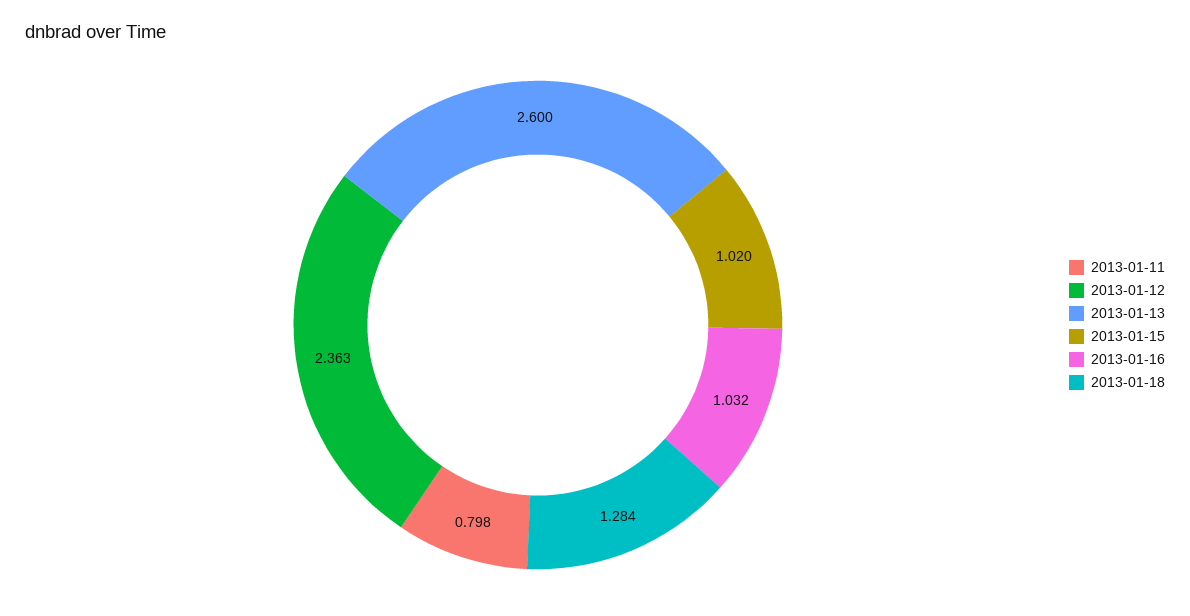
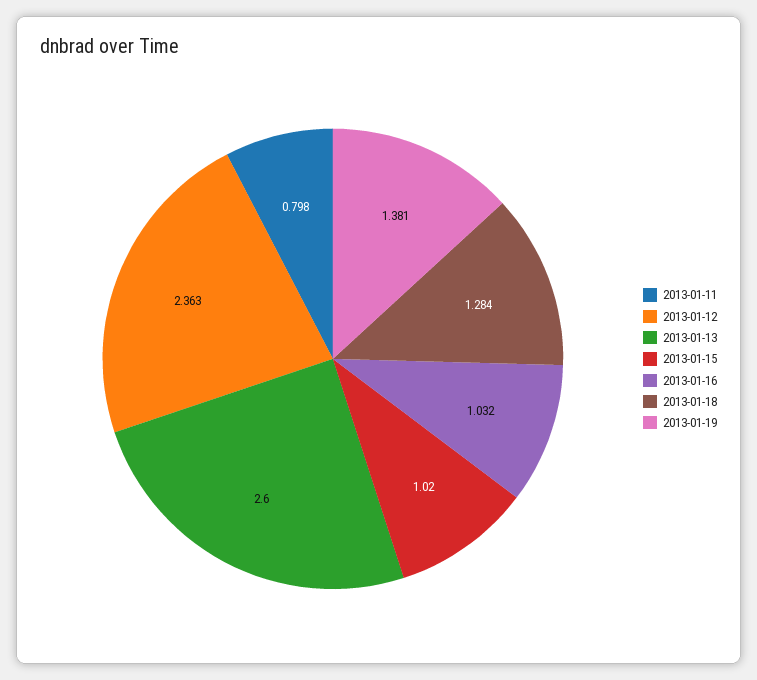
2013-01-19: none -> 1.381

